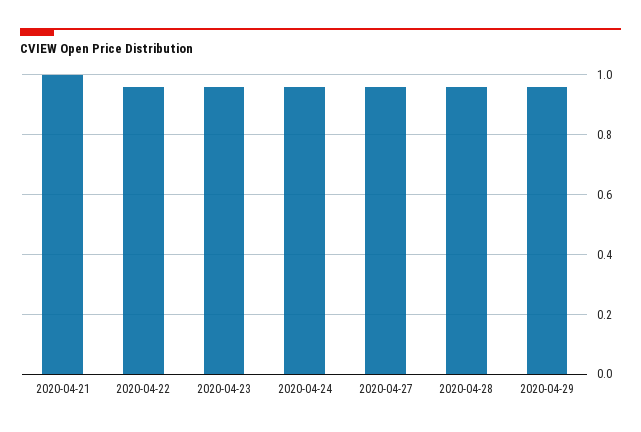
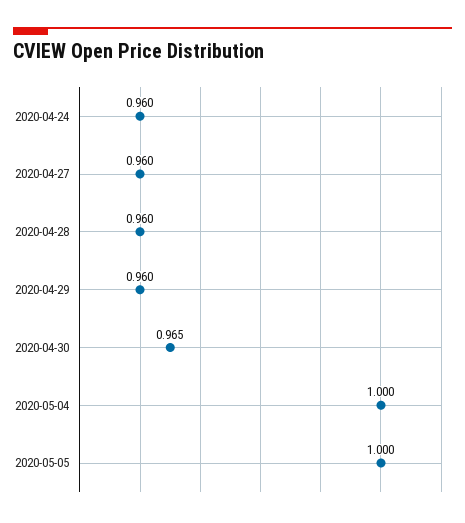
2020-04-21: 1 -> none
2020-04-22: 0.95 -> none
2020-04-23: 0.95 -> none
2020-04-30: none -> 0.965
2020-05-04: none -> 1
2020-05-05: none -> 1

